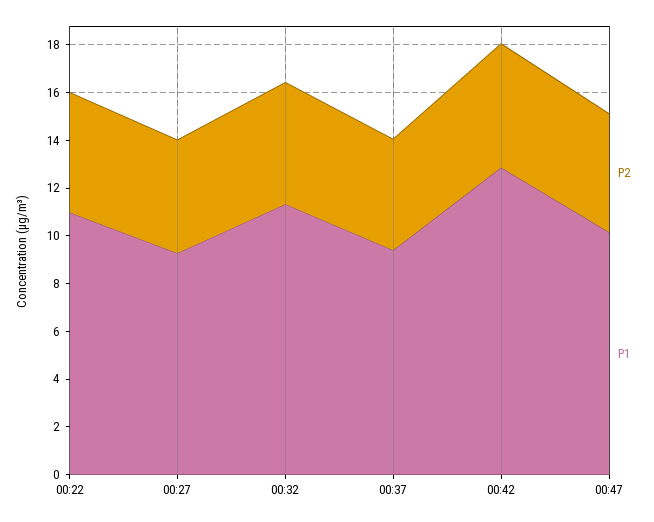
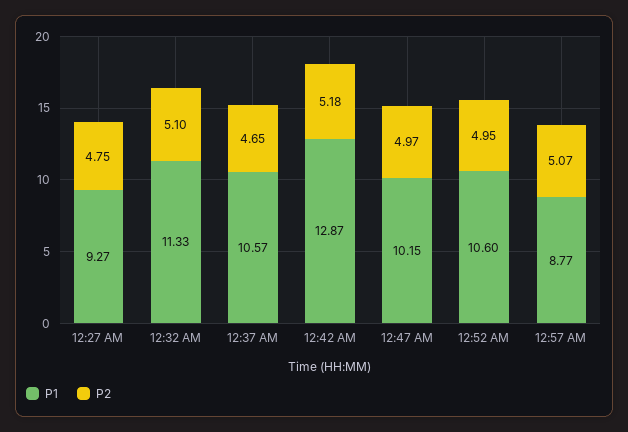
P2, 00:22: 5 -> none
P1, 00:22: 11 -> none
P1, 00:37: 9.5 -> 10.57
P1, 12:52 AM: none -> 10.6
P2, 12:52 AM: none -> 4.95
P1, 12:57 AM: none -> 8.77
P2, 12:57 AM: none -> 5.07

